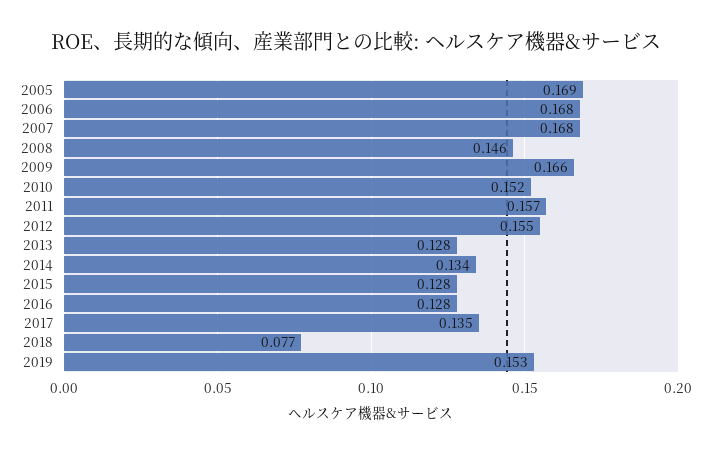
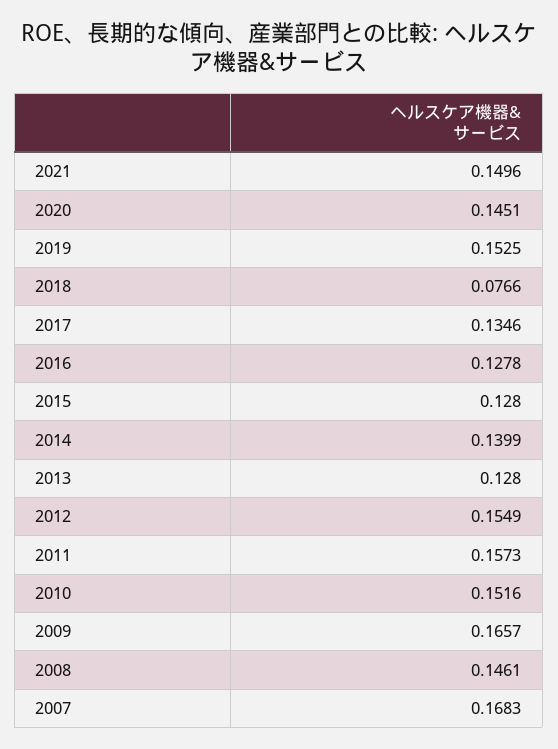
2005: 0.169 -> none
2006: 0.168 -> none
2014: 0.134 -> 0.1399
2021: none -> 0.1496
2020: none -> 0.1451

